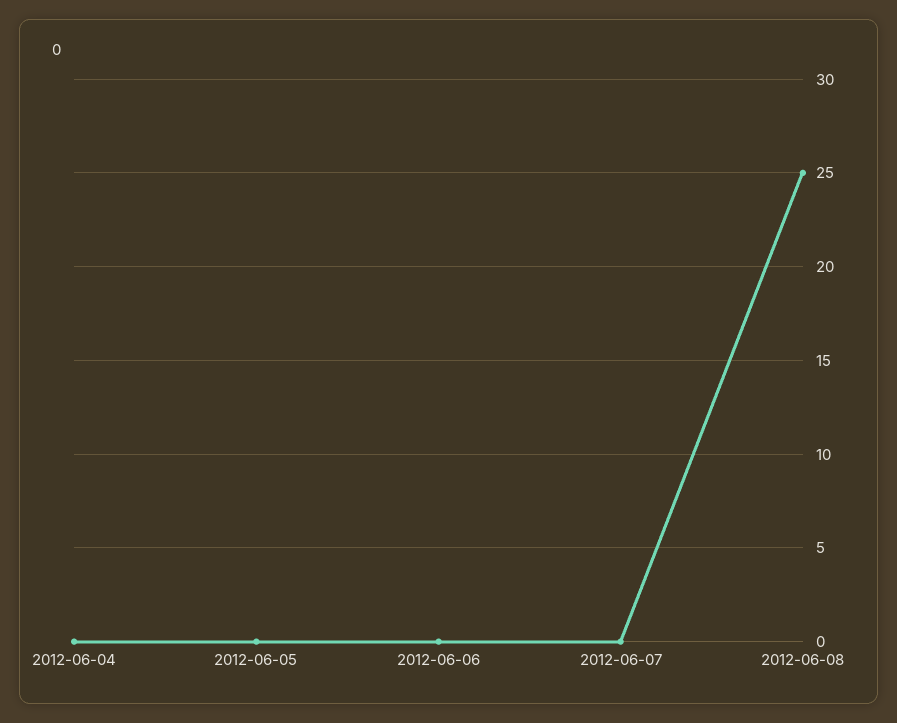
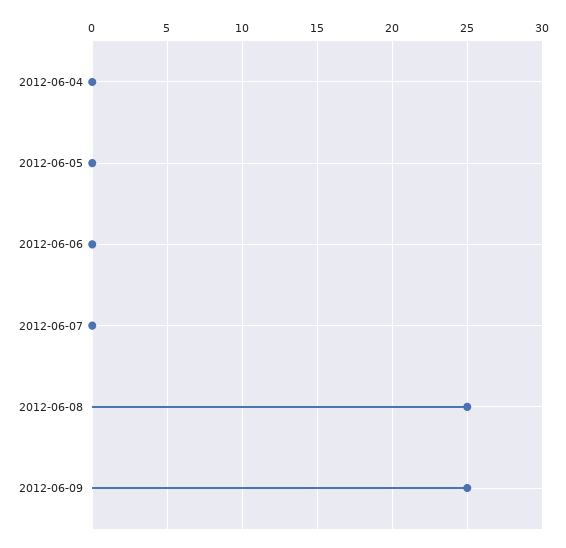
2012-06-09: none -> 25

